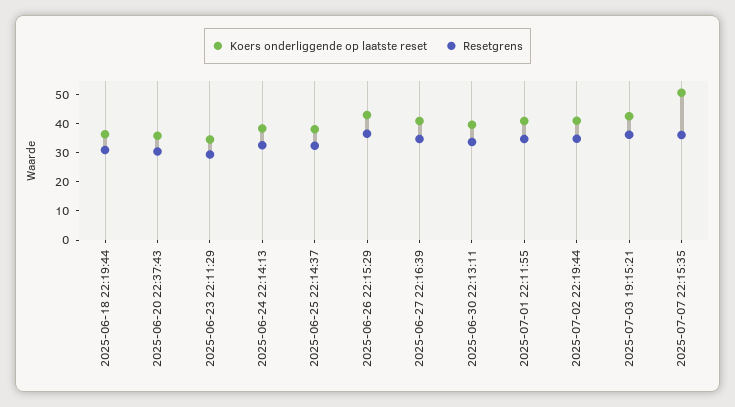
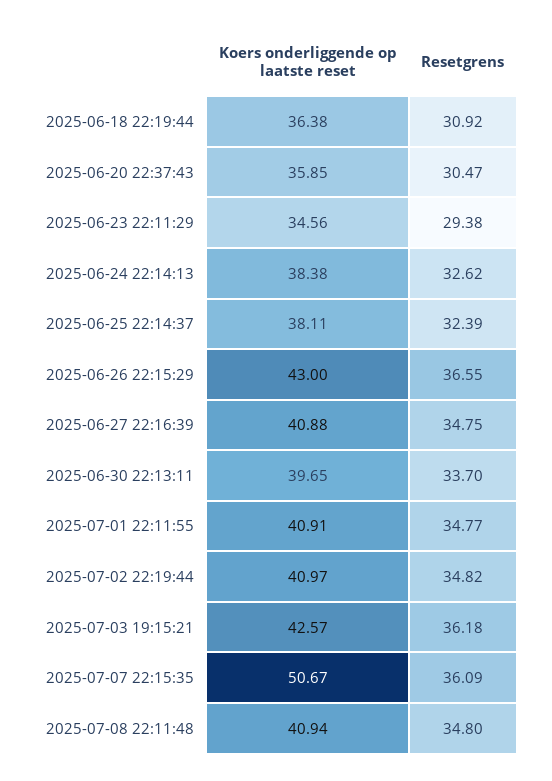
Koers onderliggende op laatste reset, 2025-07-08 22:11:48: none -> 40.94
Resetgrens, 2025-07-08 22:11:48: none -> 34.8

